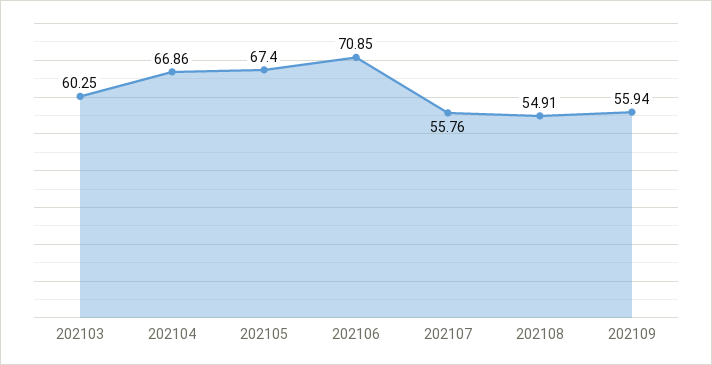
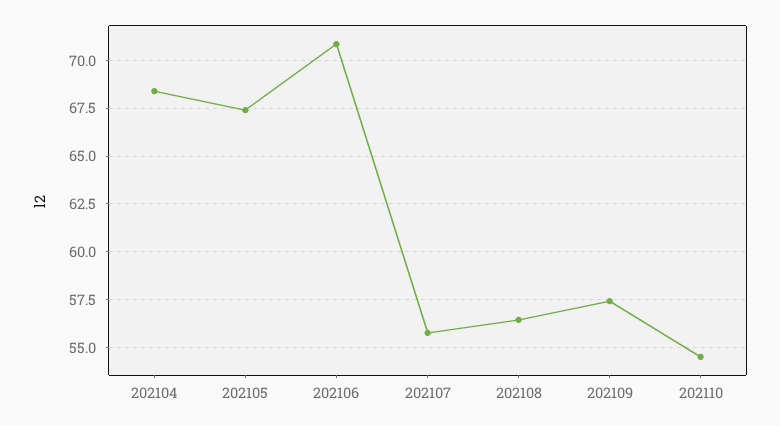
202103: 60.25 -> none
202104: 66.86 -> 68.5
202108: 54.91 -> 56.5
202109: 55.94 -> 57.5
202110: none -> 54.5

